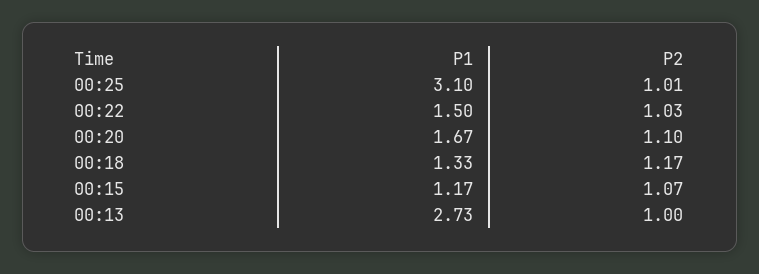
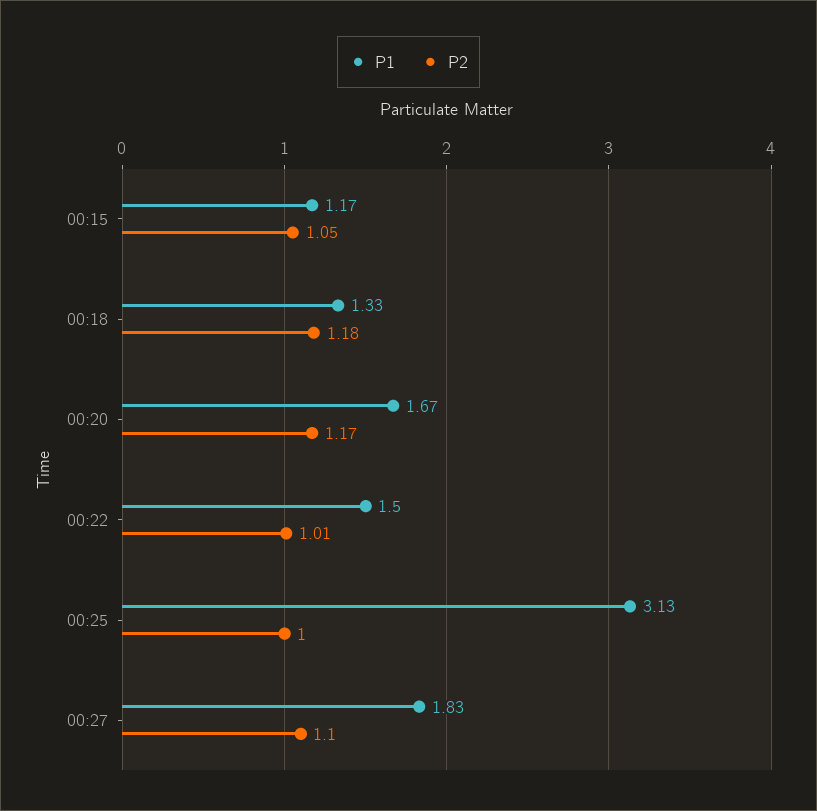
P1, 00:25: 3.1 -> 3.13
P2, 00:25: 1.01 -> 1
P2, 00:22: 1.03 -> 1.01
P2, 00:20: 1.1 -> 1.17
P2, 00:18: 1.17 -> 1.18
P2, 00:15: 1.07 -> 1.05
P1, 00:13: 2.73 -> none
P2, 00:13: 1 -> none
P1, 00:27: none -> 1.83
P2, 00:27: none -> 1.1

